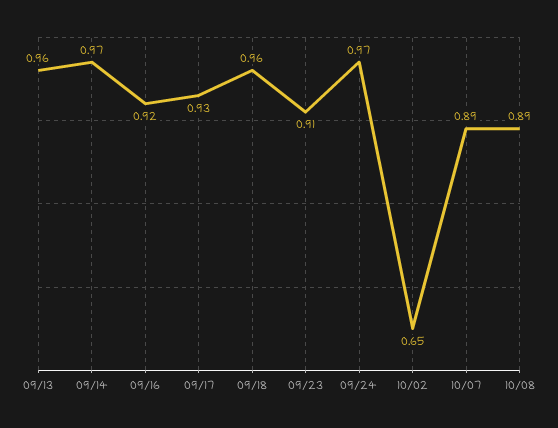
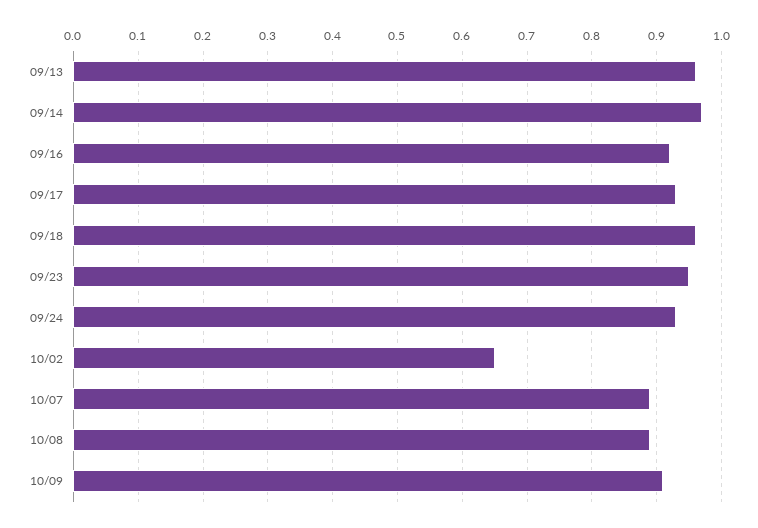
09/23: 0.91 -> 0.95
09/24: 0.97 -> 0.93
10/09: none -> 0.91

